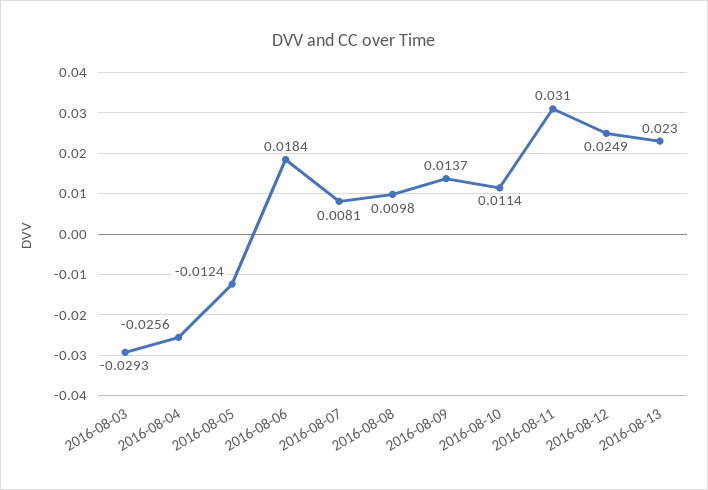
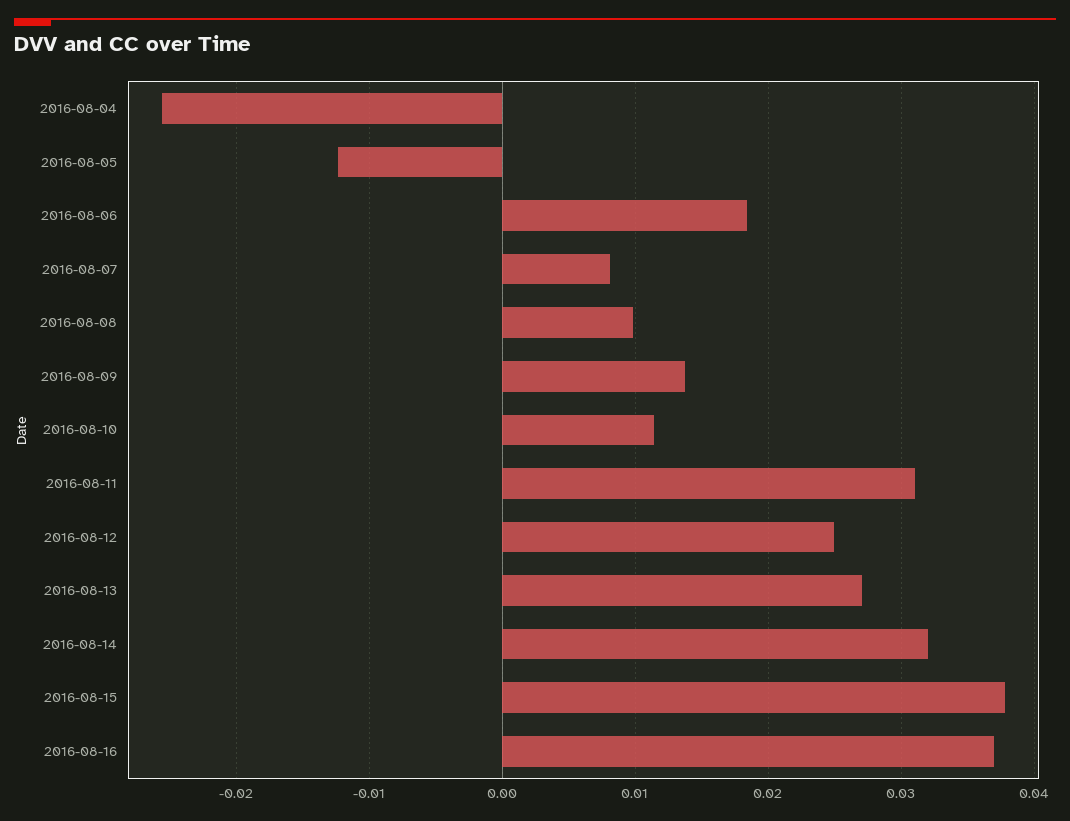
2016-08-03: -0.0293 -> none
2016-08-13: 0.023 -> 0.027
2016-08-14: none -> 0.032
2016-08-15: none -> 0.038
2016-08-16: none -> 0.037

